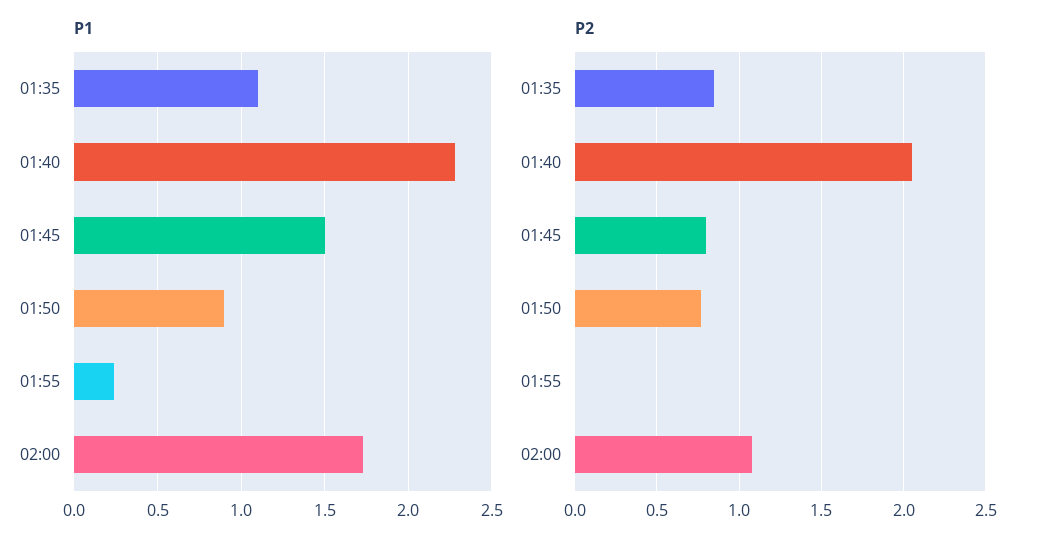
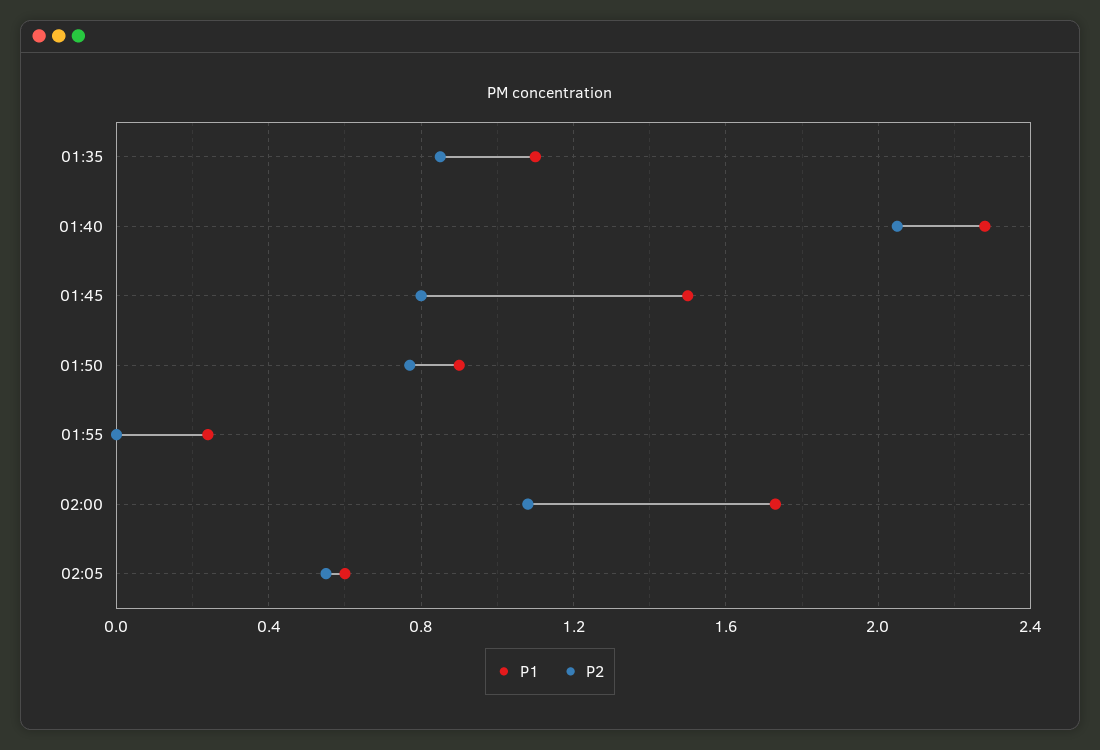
P1, 02:05: none -> 0.6
P2, 02:05: none -> 0.55

